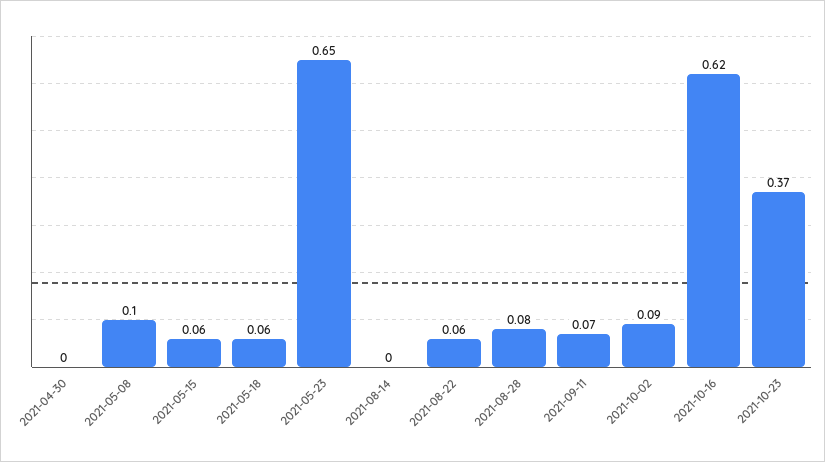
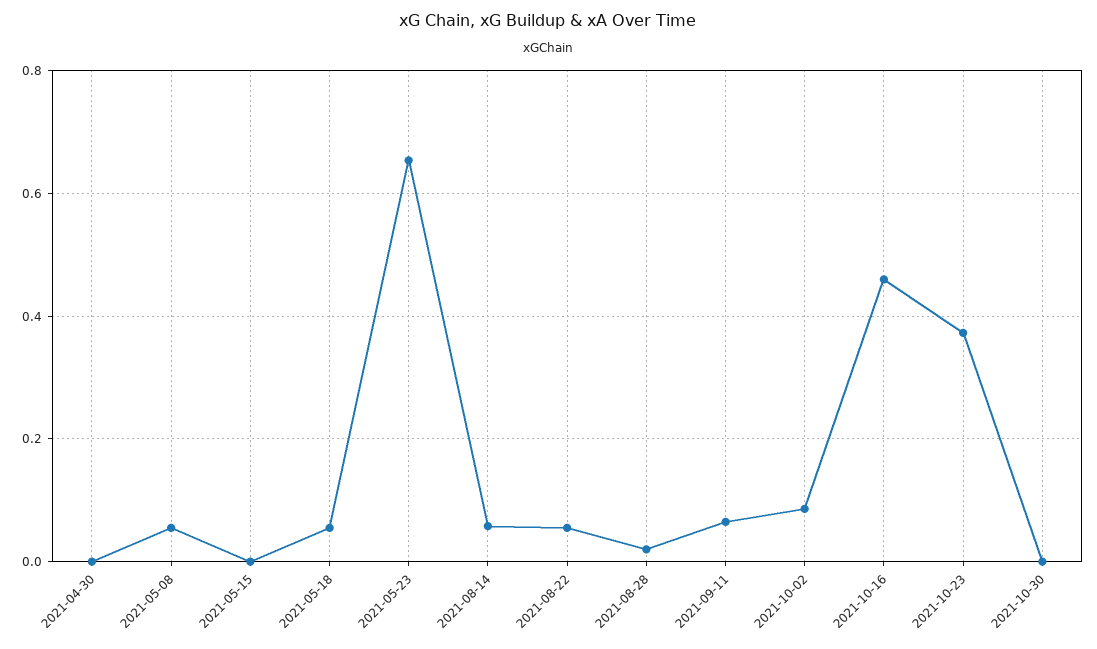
2021-05-08: 0.1 -> 0.06
2021-05-15: 0.06 -> 0
2021-08-14: 0 -> 0.06
2021-08-28: 0.08 -> 0.02
2021-10-16: 0.62 -> 0.46
2021-10-30: none -> 0

